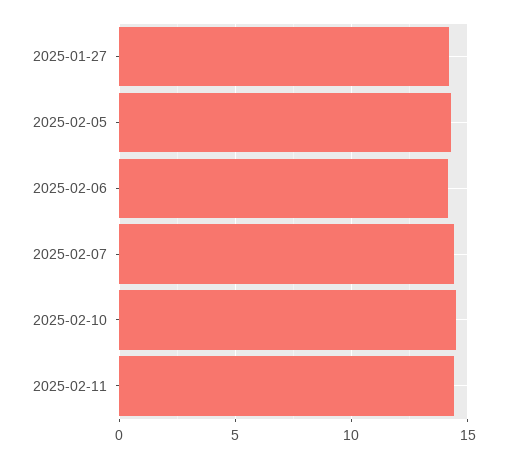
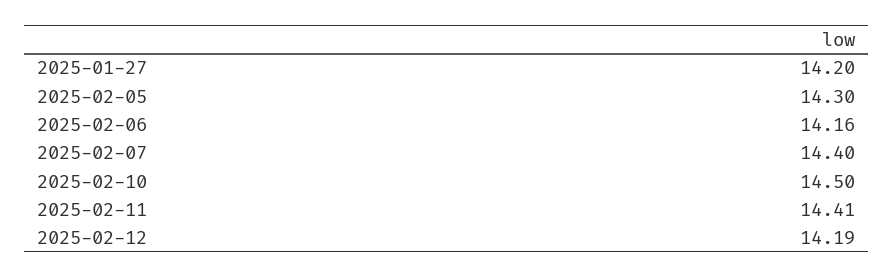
2025-02-12: none -> 14.19

